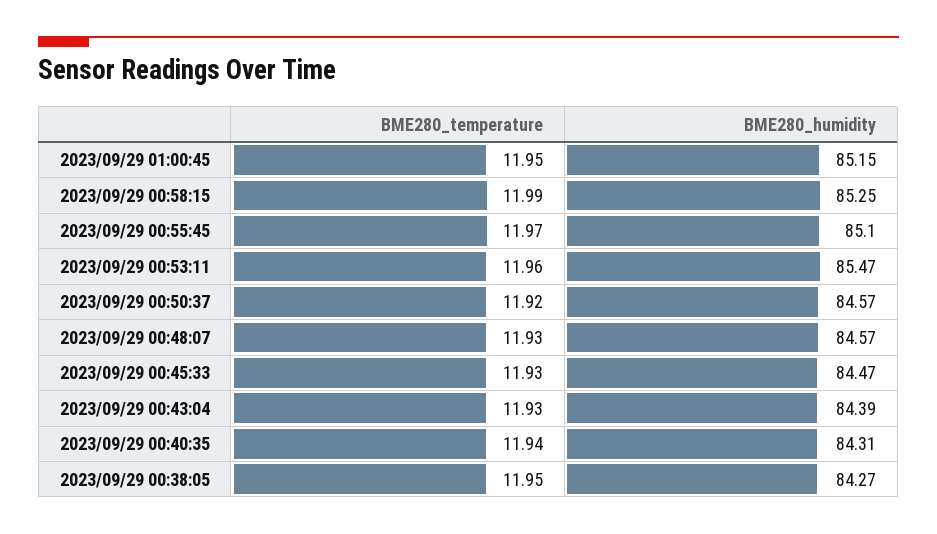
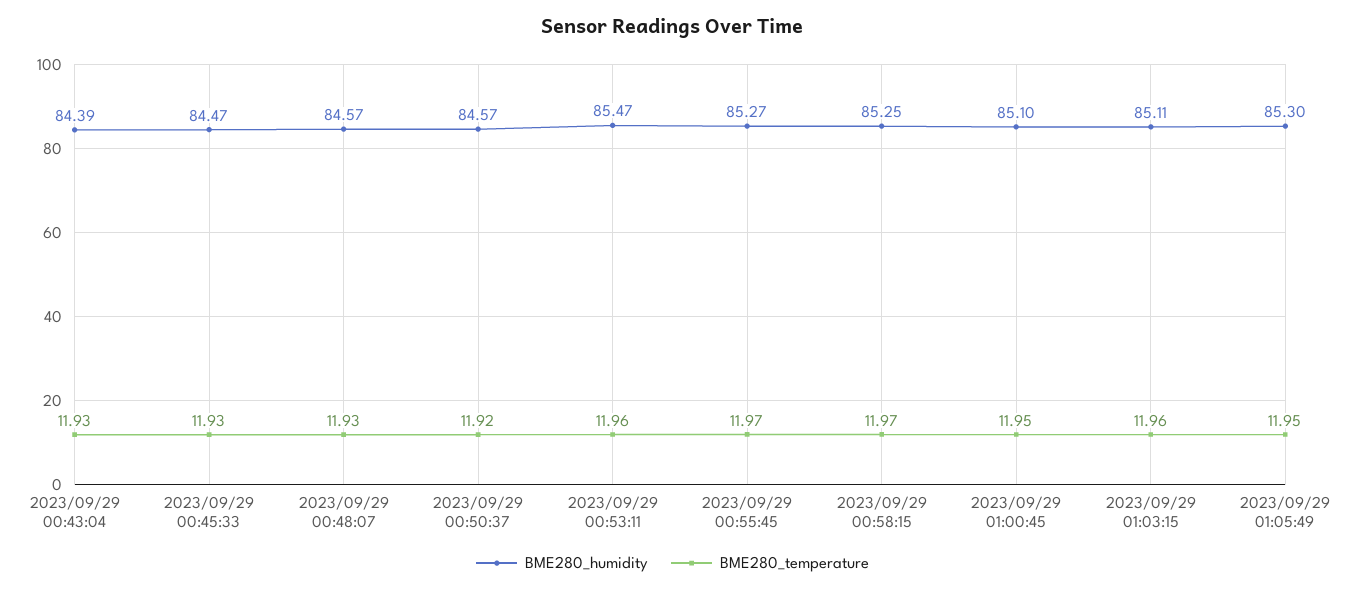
BME280_humidity, 2023/09/29 01:00:45: 85.15 -> 85.1
BME280_temperature, 2023/09/29 00:58:15: 11.99 -> 11.97
BME280_humidity, 2023/09/29 00:55:45: 85.1 -> 85.27
BME280_temperature, 2023/09/29 00:40:35: 11.94 -> none
BME280_humidity, 2023/09/29 00:40:35: 84.31 -> none
BME280_temperature, 2023/09/29 00:38:05: 11.95 -> none
BME280_humidity, 2023/09/29 00:38:05: 84.27 -> none
BME280_humidity, 2023/09/29 01:03:15: none -> 85.11
BME280_temperature, 2023/09/29 01:03:15: none -> 11.96
BME280_humidity, 2023/09/29 01:05:49: none -> 85.3
BME280_temperature, 2023/09/29 01:05:49: none -> 11.95

